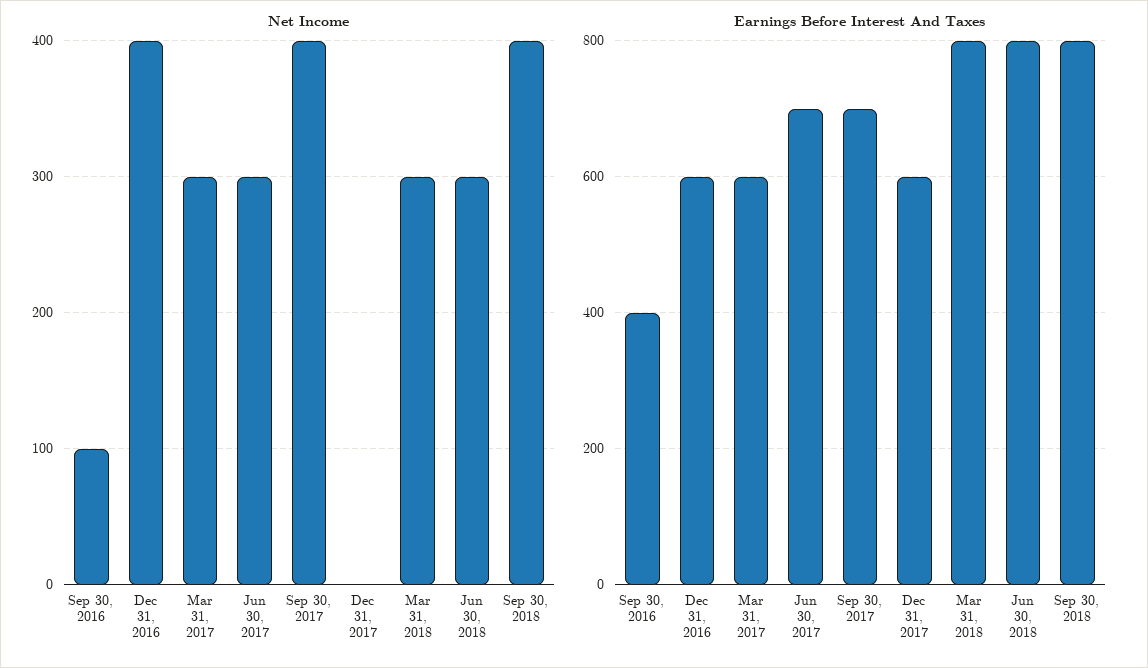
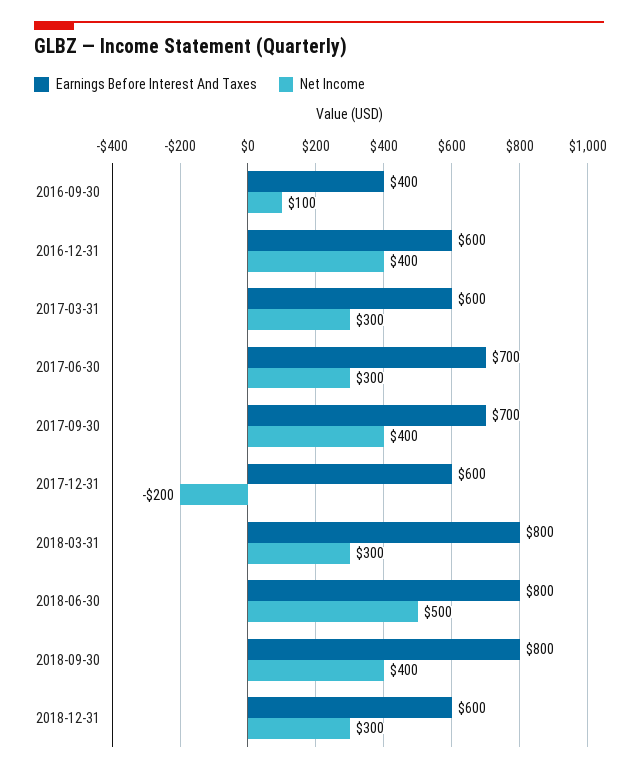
Net Income, Dec 31, 2017: 0 -> -200
Net Income, Jun 30, 2018: 300 -> 500
Earnings Before Interest And Taxes, 2018-12-31: none -> 600
Net Income, 2018-12-31: none -> 300

